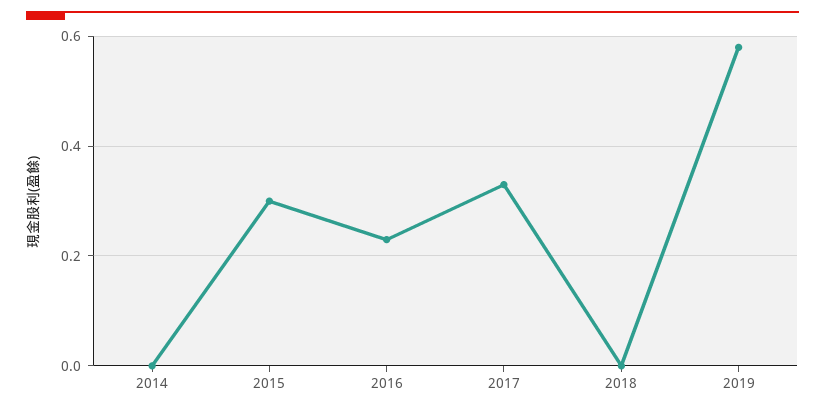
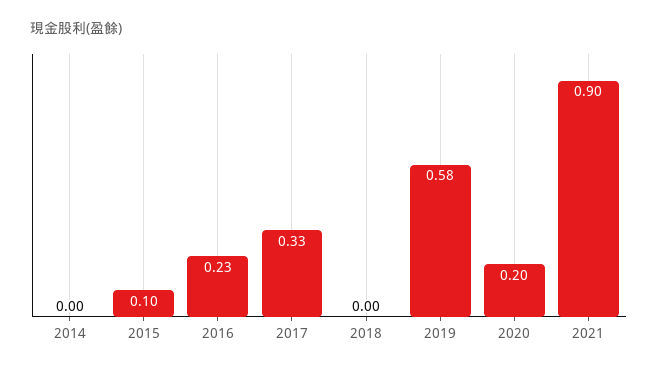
2015: 0.3 -> 0.1
2020: none -> 0.2
2021: none -> 0.9

